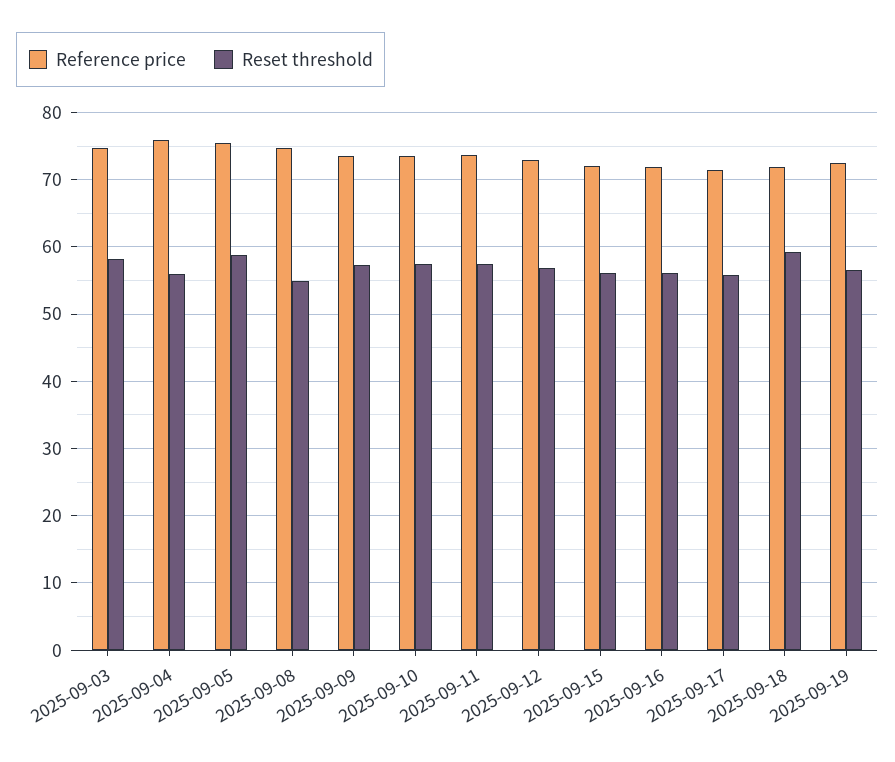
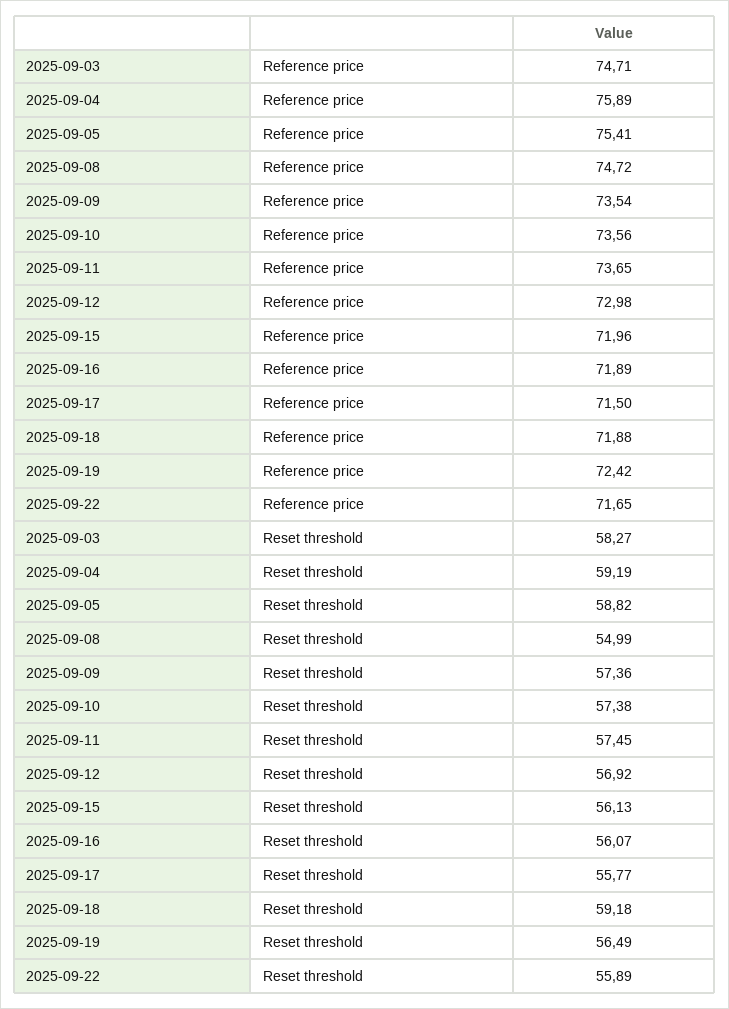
Reset threshold, 2025-09-04: 56 -> 59.19
Reference price, 2025-09-22: none -> 71.65
Reset threshold, 2025-09-22: none -> 55.89

